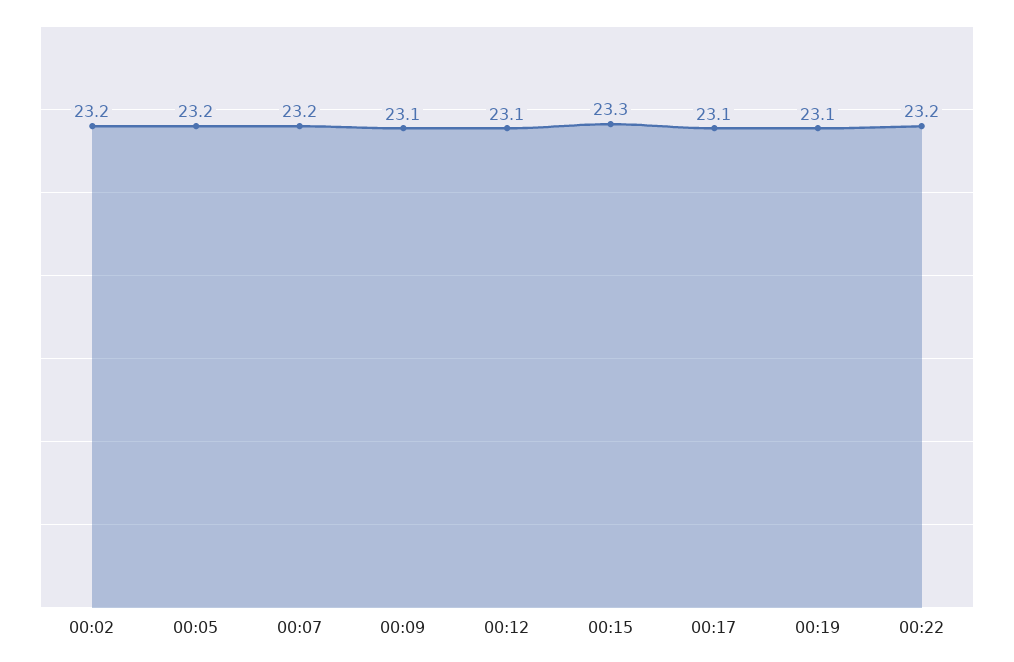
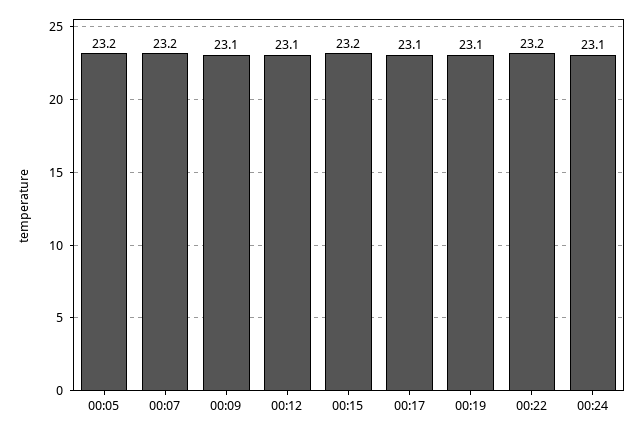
00:02: 23.2 -> none
00:15: 23.3 -> 23.2
00:24: none -> 23.1

